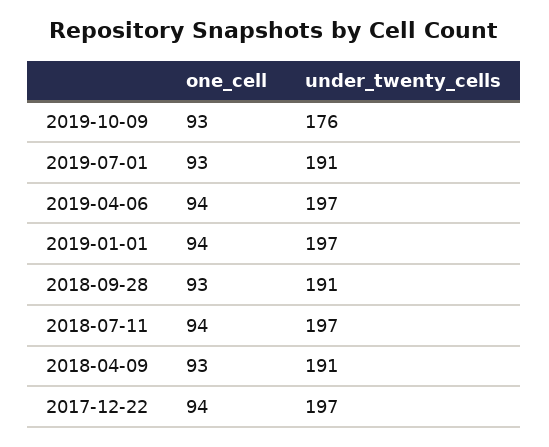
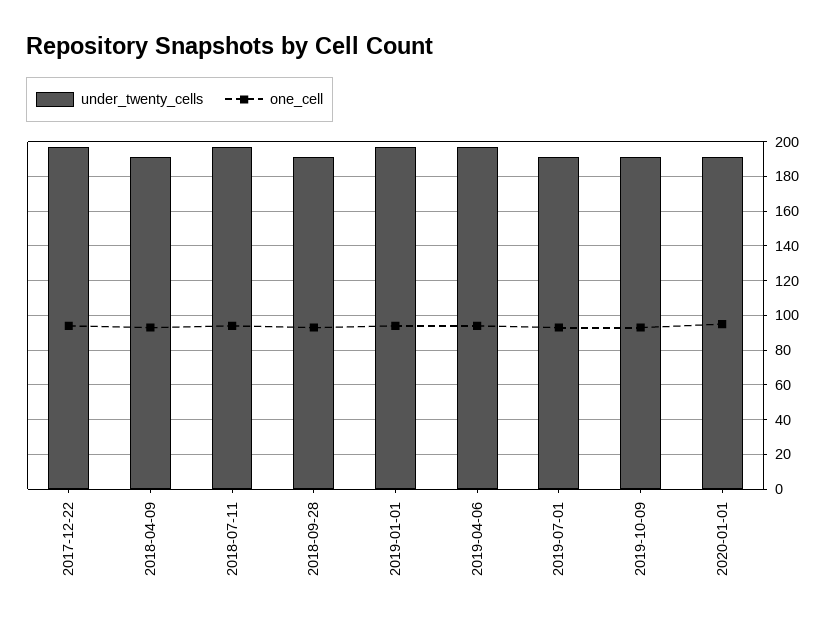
under_twenty_cells, 2019-10-09: 176 -> 190
under_twenty_cells, 2020-01-01: none -> 190
one_cell, 2020-01-01: none -> 95

